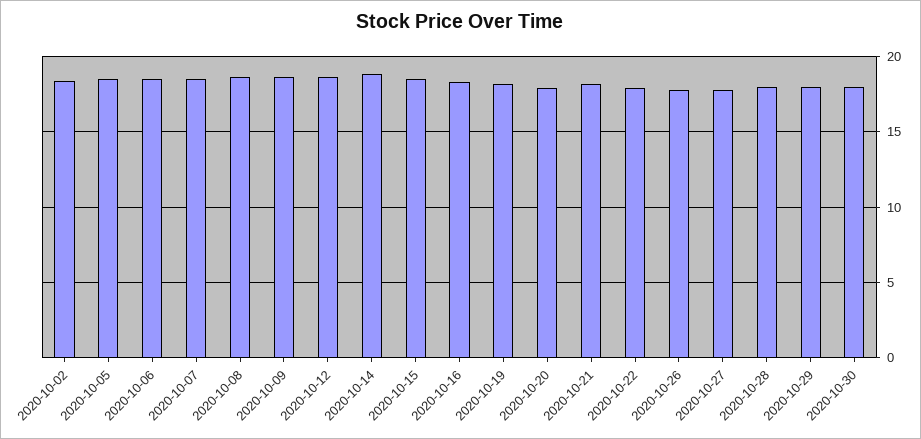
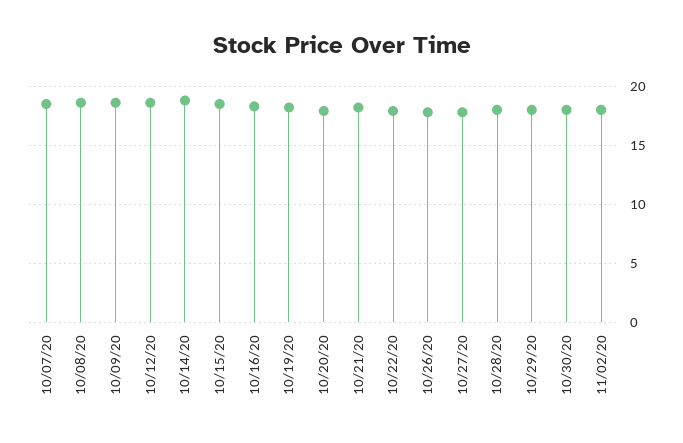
2020-10-02: 18.5 -> none
2020-10-05: 18.5 -> none
2020-10-06: 18.5 -> none
11/02/20: none -> 18

